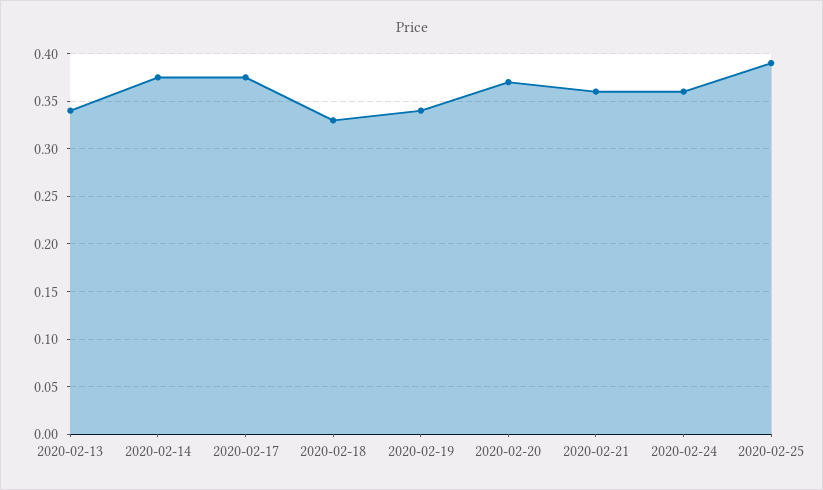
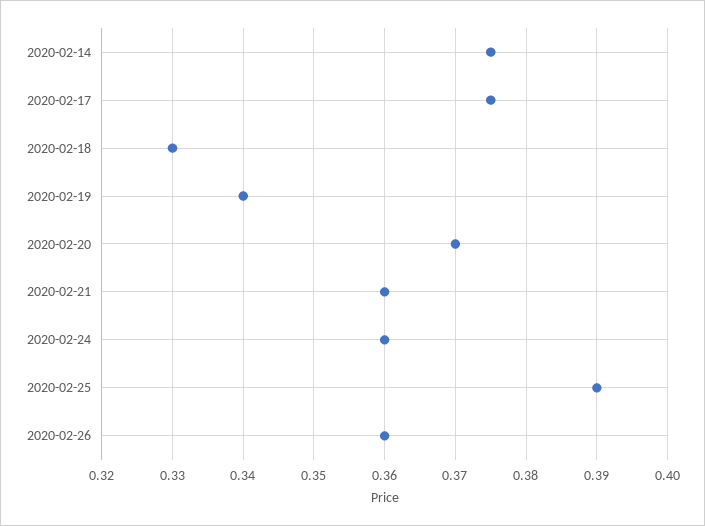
2020-02-13: 0.34 -> none
2020-02-26: none -> 0.36

